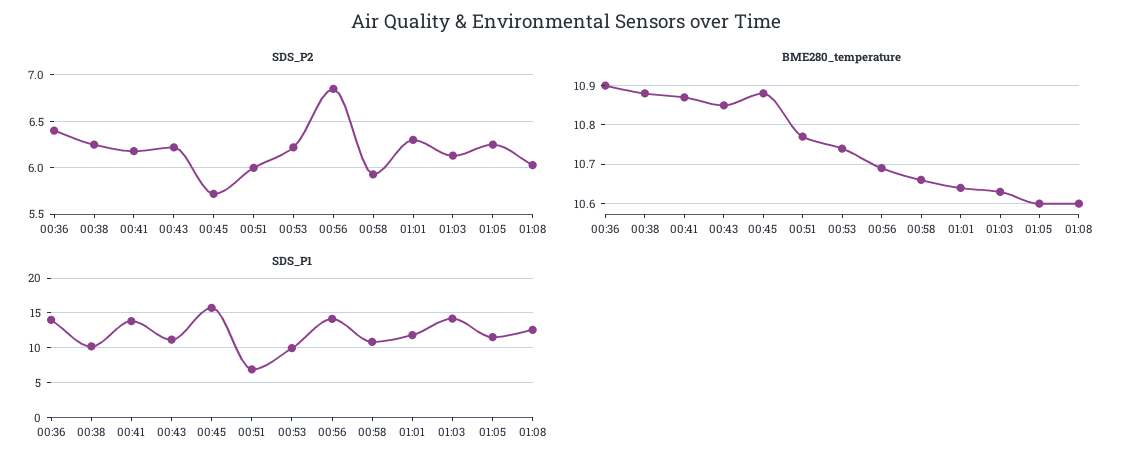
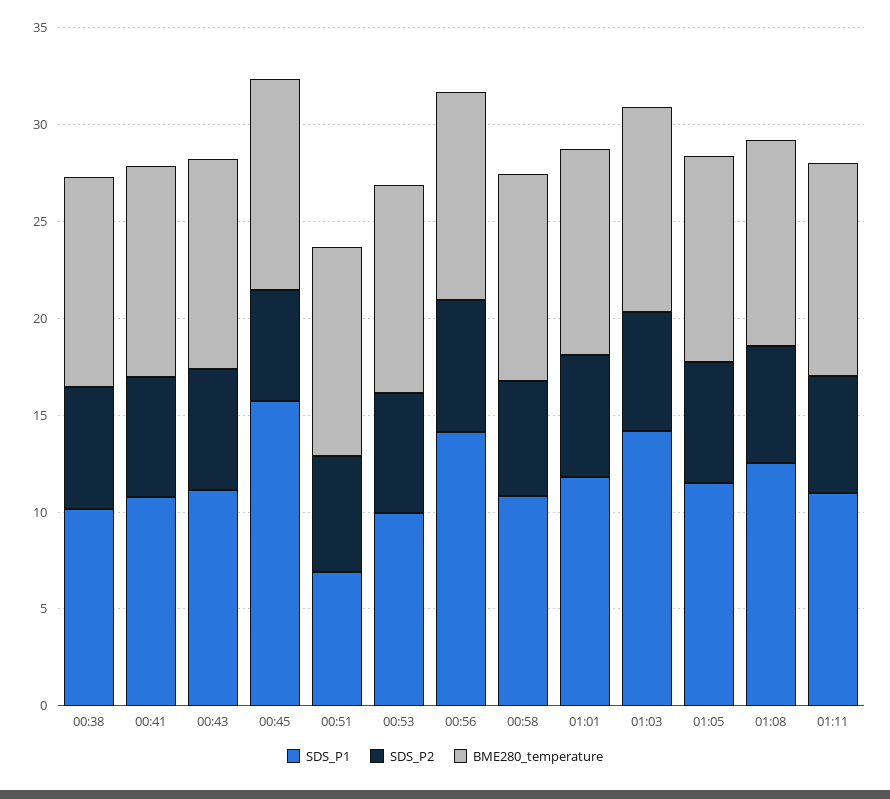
SDS_P2, 00:36: 6.4 -> none
BME280_temperature, 00:36: 10.9 -> none
SDS_P1, 00:36: 14 -> none
SDS_P1, 00:41: 14 -> 11
SDS_P1, 01:11: none -> 11
SDS_P2, 01:11: none -> 6
BME280_temperature, 01:11: none -> 11

